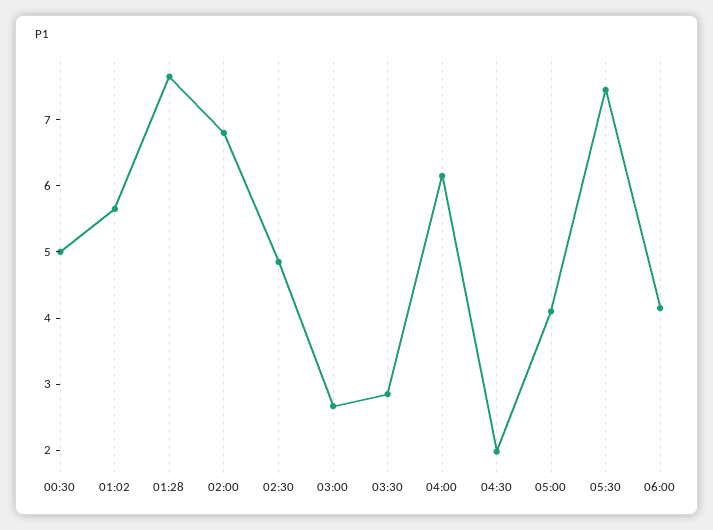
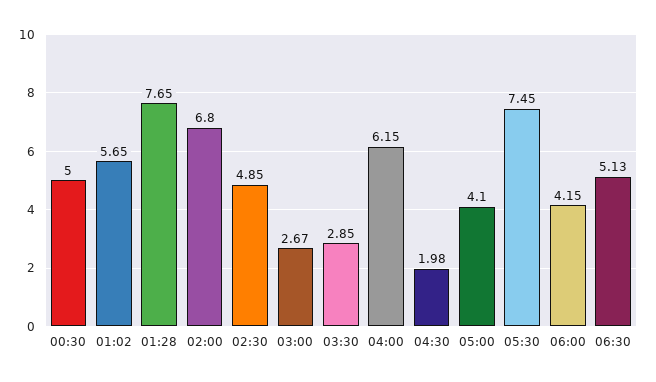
06:30: none -> 5.13

